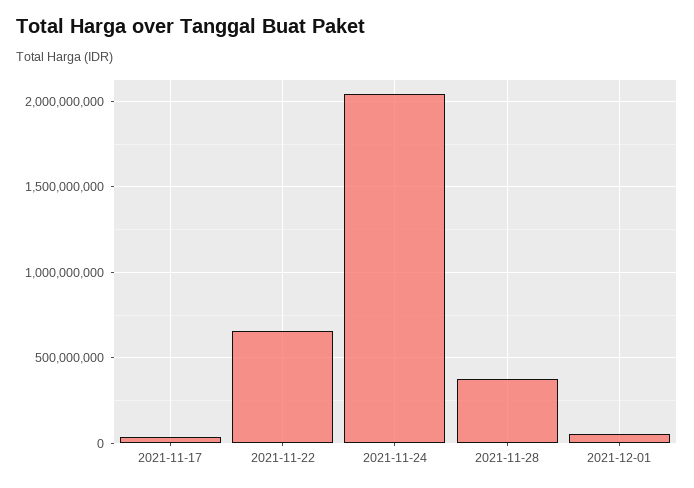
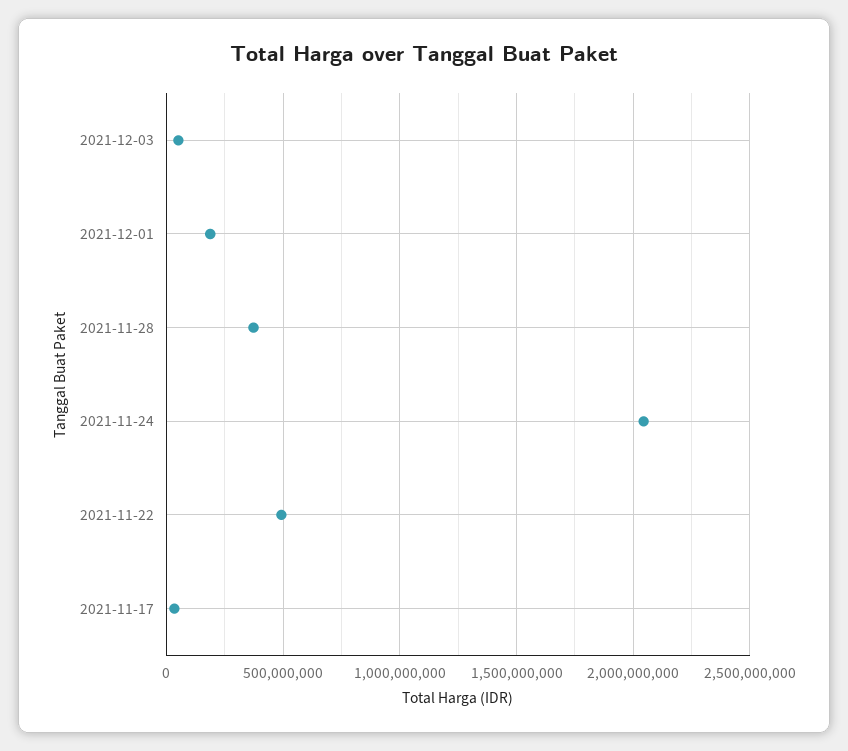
2021-11-22: 650000000 -> 500000000
2021-12-01: 50000000 -> 200000000
2021-12-03: none -> 50000000

